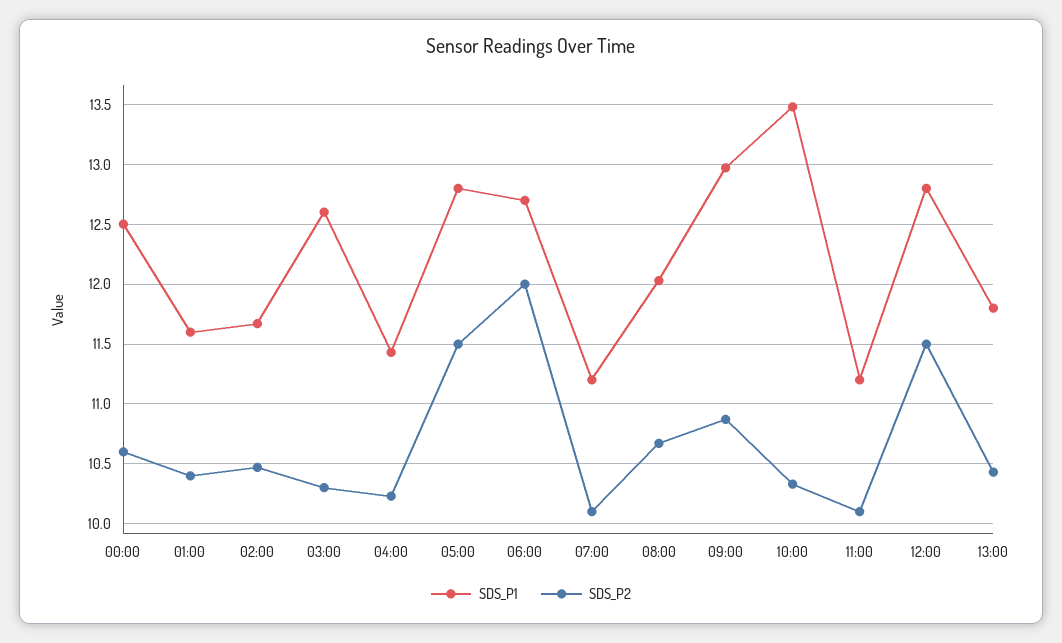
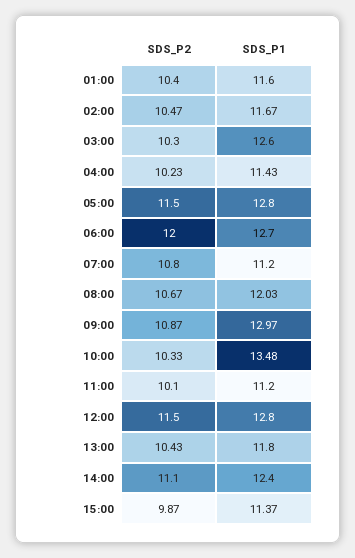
SDS_P1, 00:00: 12.5 -> none
SDS_P2, 00:00: 10.6 -> none
SDS_P2, 07:00: 10.1 -> 10.8
SDS_P2, 14:00: none -> 11.1
SDS_P1, 14:00: none -> 12.4
SDS_P2, 15:00: none -> 9.87
SDS_P1, 15:00: none -> 11.37

